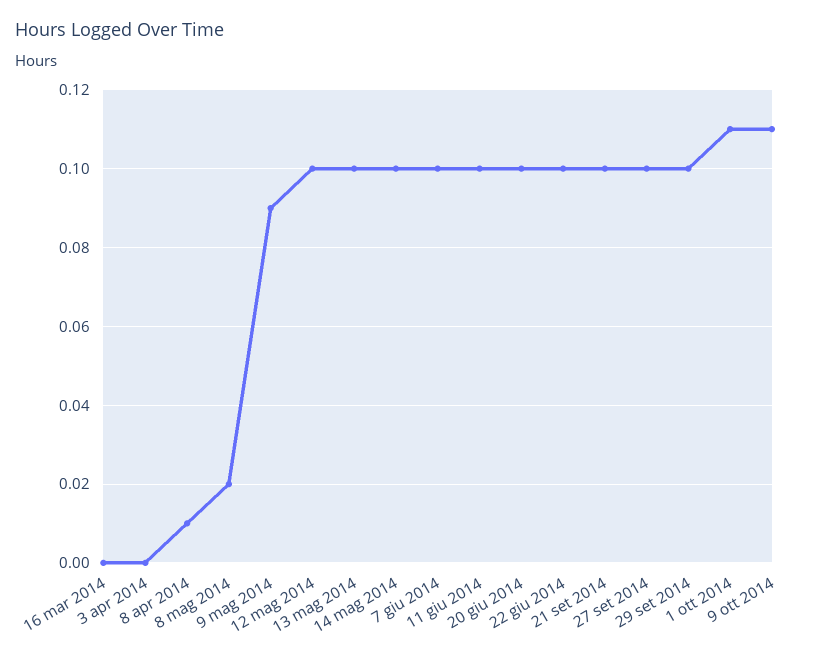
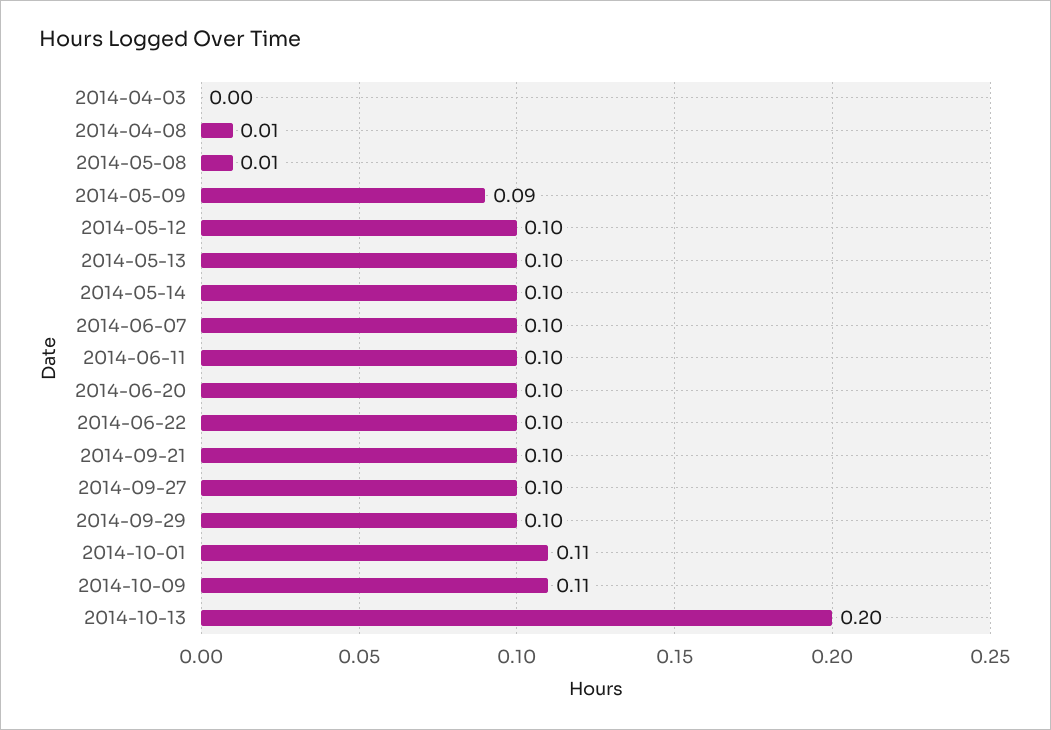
16 mar 2014: 0 -> none
8 mag 2014: 0.02 -> 0.01
2014-10-13: none -> 0.2

